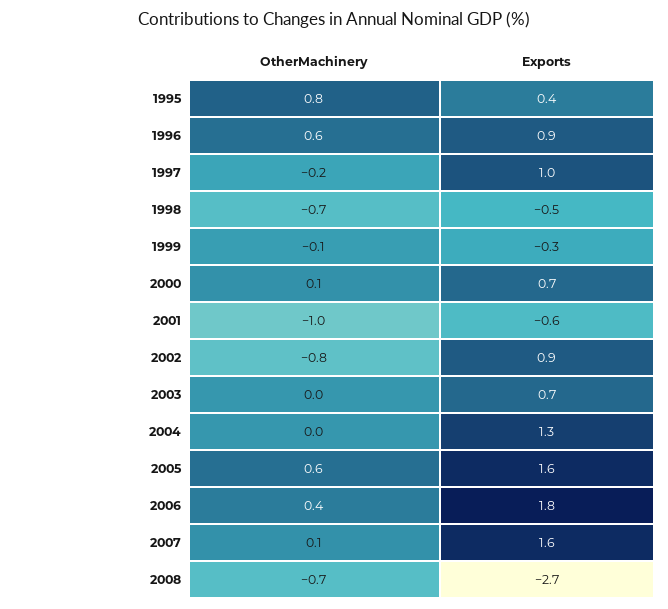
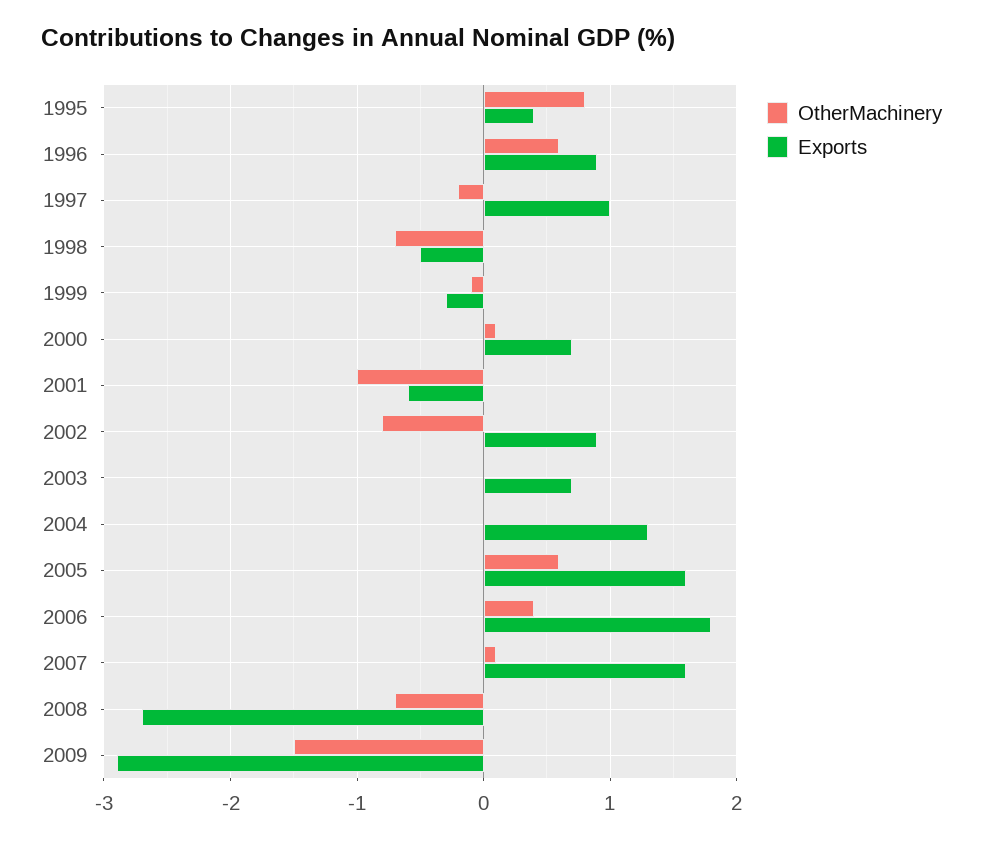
OtherMachinery, 2009: none -> -1.5
Exports, 2009: none -> -2.9

